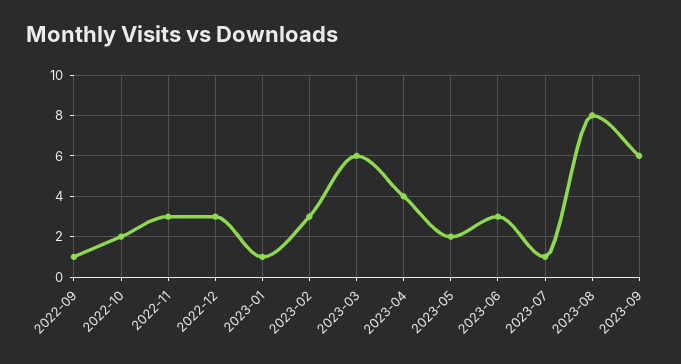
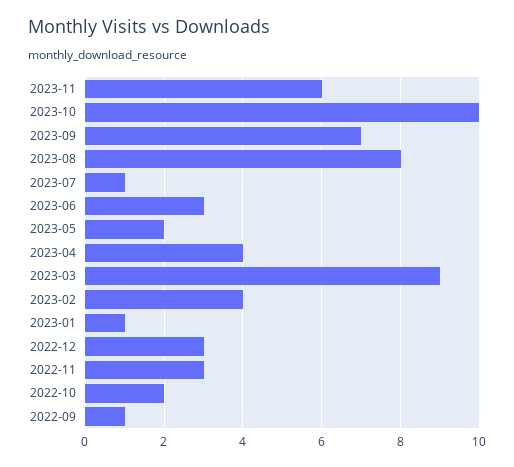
2023-02: 3 -> 4
2023-03: 6 -> 9
2023-09: 6 -> 7
2023-11: none -> 6
2023-10: none -> 10

